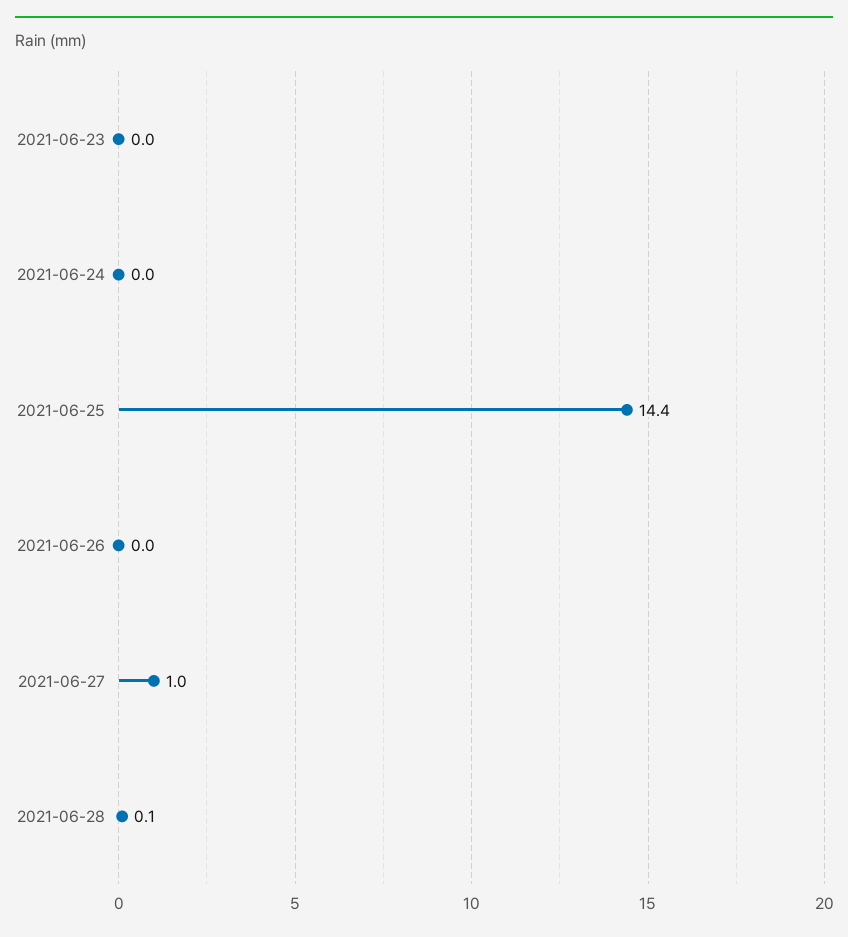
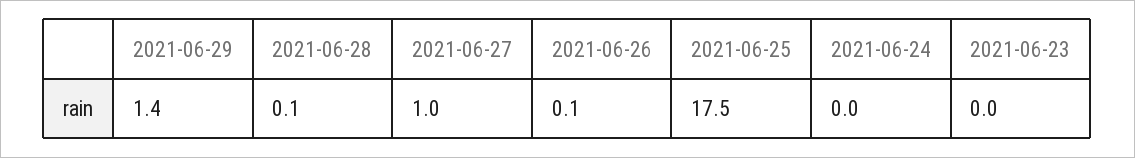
2021-06-25: 14.4 -> 17.5
2021-06-26: 0 -> 0.1
2021-06-29: none -> 1.4

